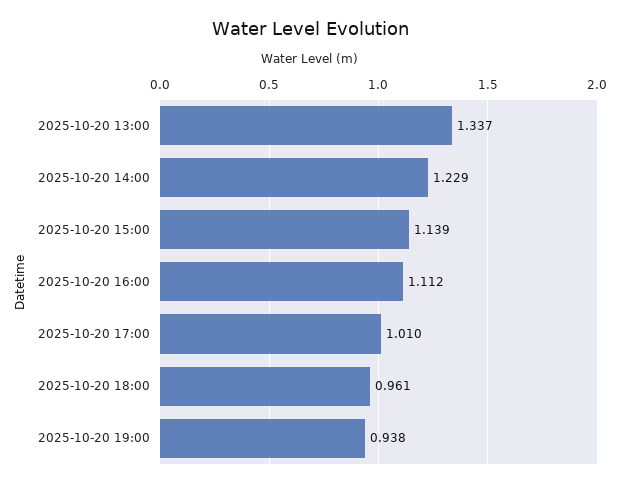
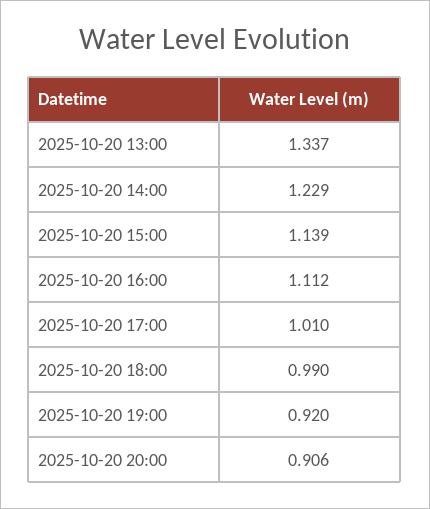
2025-10-20 18:00: 0.961 -> 0.99
2025-10-20 19:00: 0.938 -> 0.92
2025-10-20 20:00: none -> 0.906

